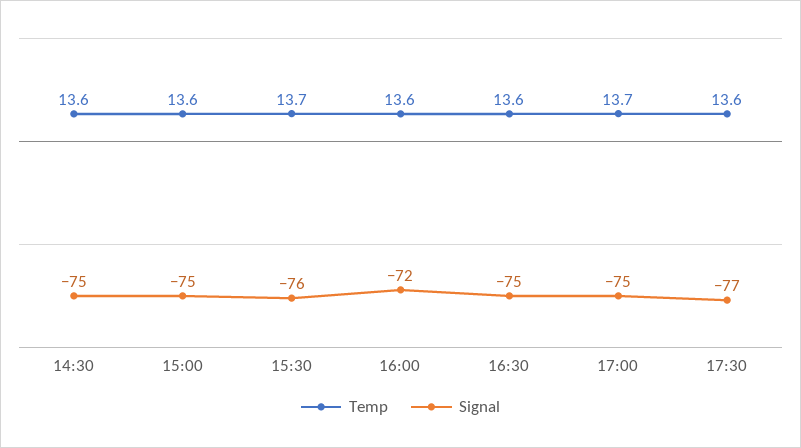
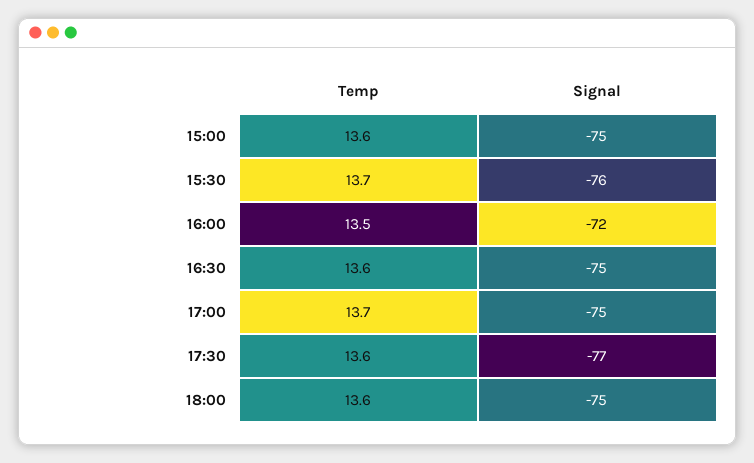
Temp, 14:30: 13.6 -> none
Signal, 14:30: -75 -> none
Temp, 16:00: 13.6 -> 13.5
Temp, 18:00: none -> 13.6
Signal, 18:00: none -> -75

